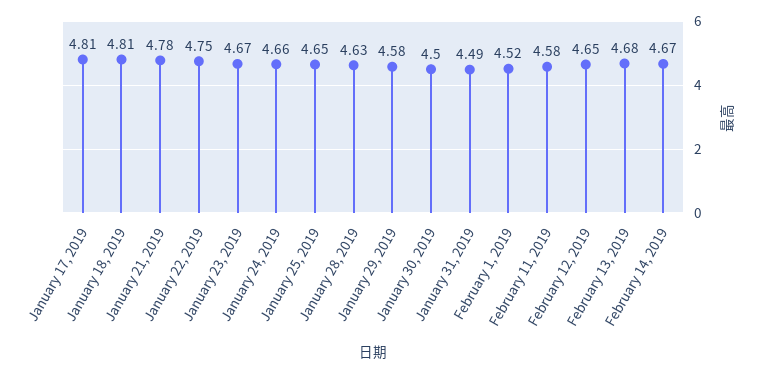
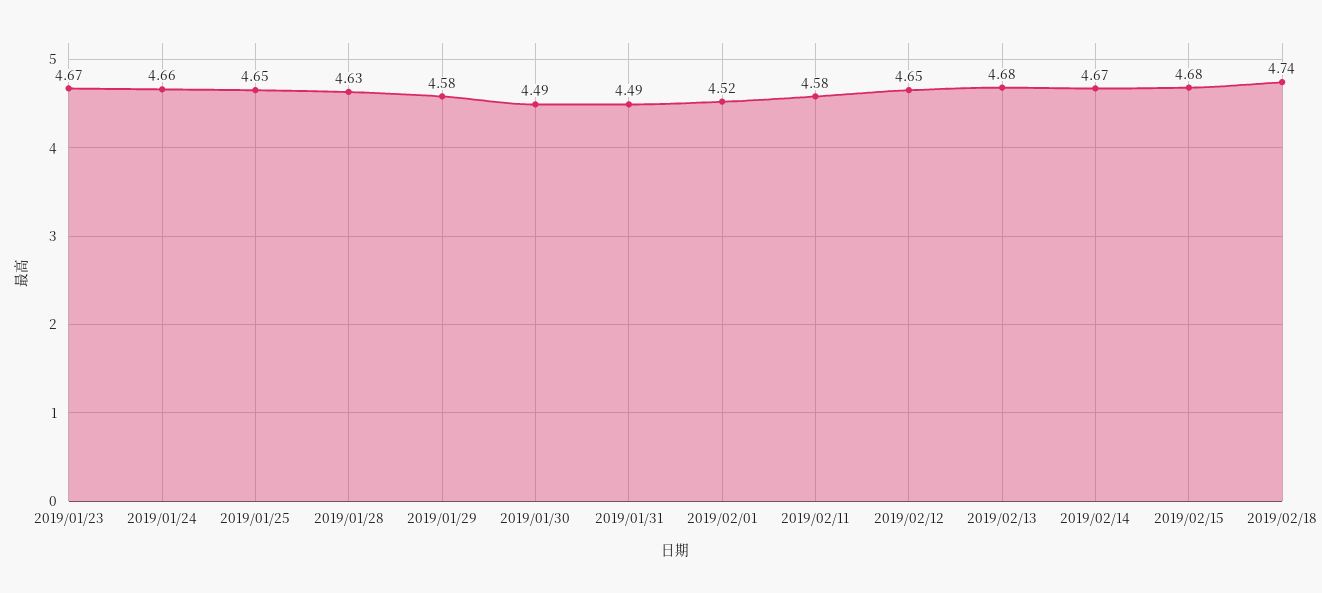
January 17, 2019: 4.81 -> none
January 18, 2019: 4.81 -> none
January 21, 2019: 4.78 -> none
January 22, 2019: 4.75 -> none
January 30, 2019: 4.5 -> 4.49
2019/02/15: none -> 4.68
2019/02/18: none -> 4.74

